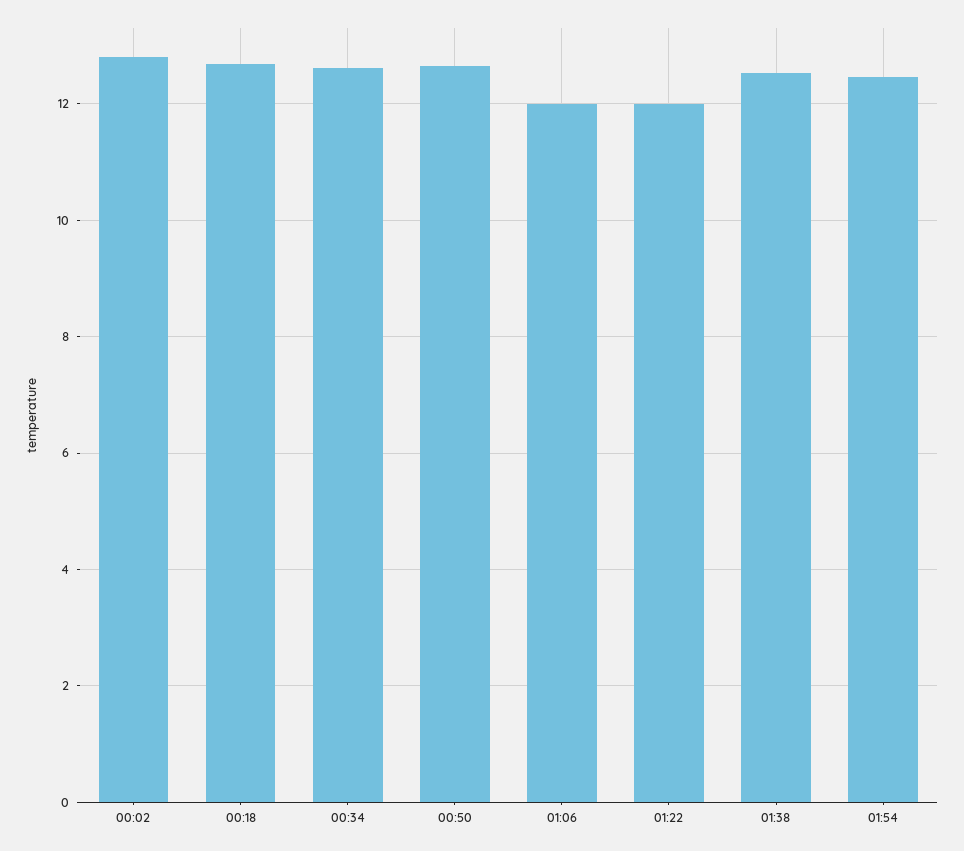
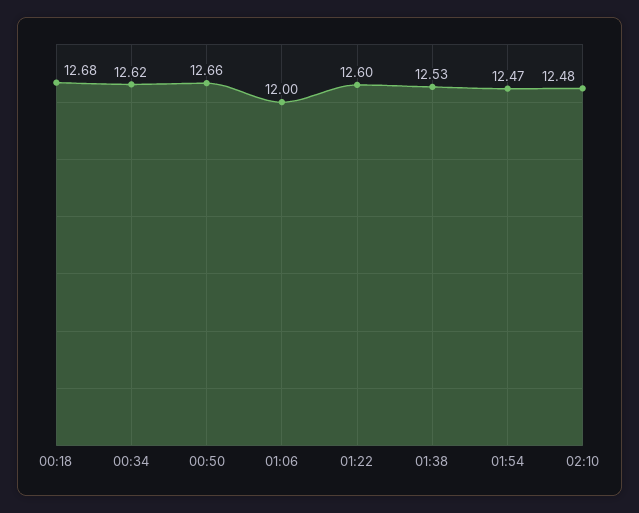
00:02: 12.8 -> none
01:22: 12 -> 12.6
02:10: none -> 12.48

